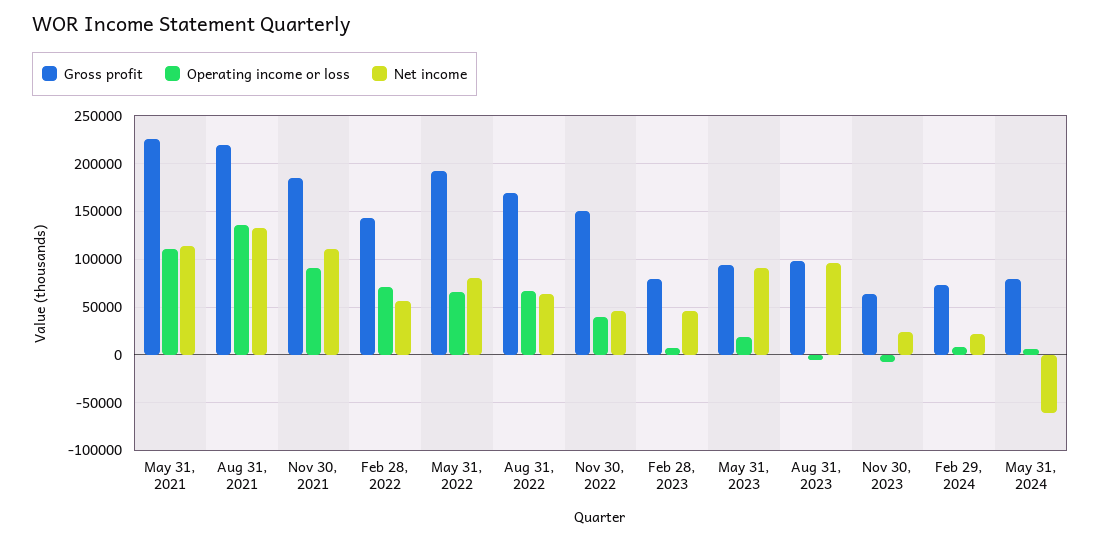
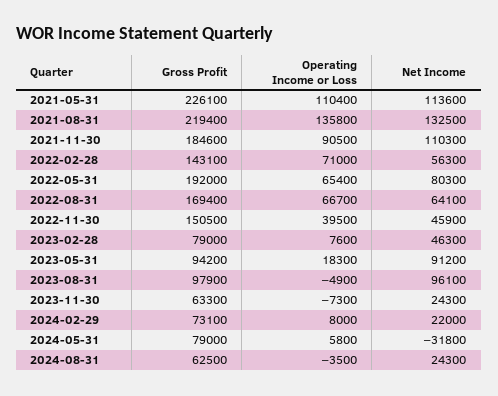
Net income, May 31, 2024: -60000 -> -31800
Gross profit, 2024-08-31: none -> 62500
Operating income or loss, 2024-08-31: none -> -3500
Net income, 2024-08-31: none -> 24300

